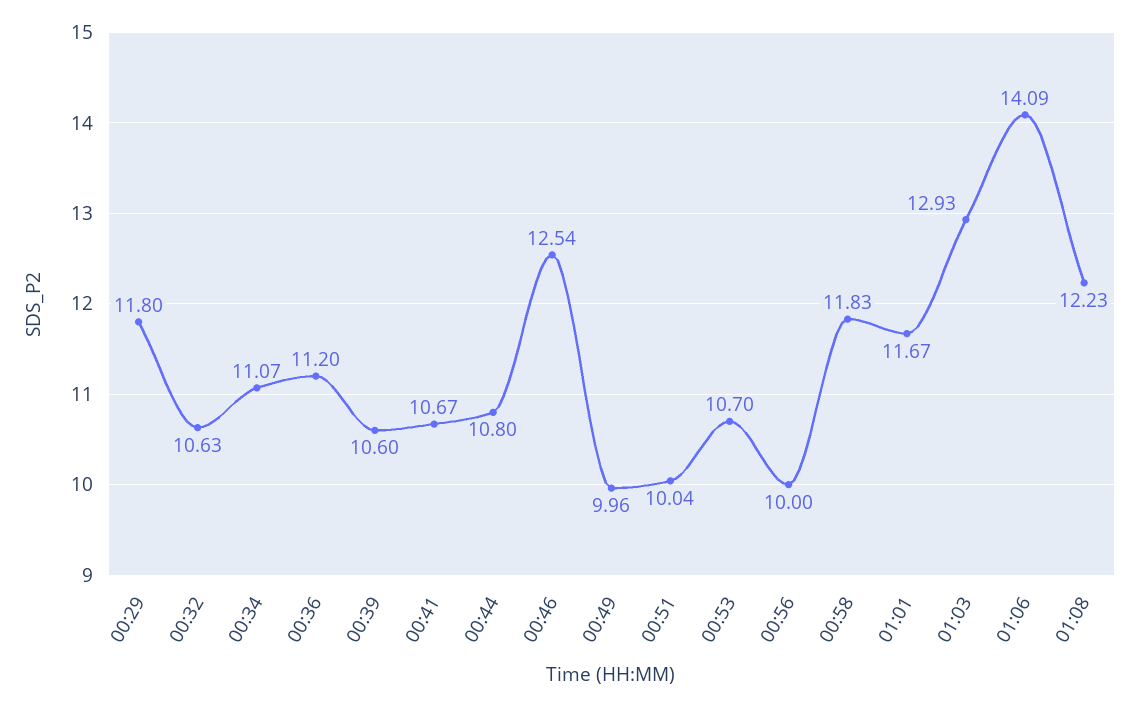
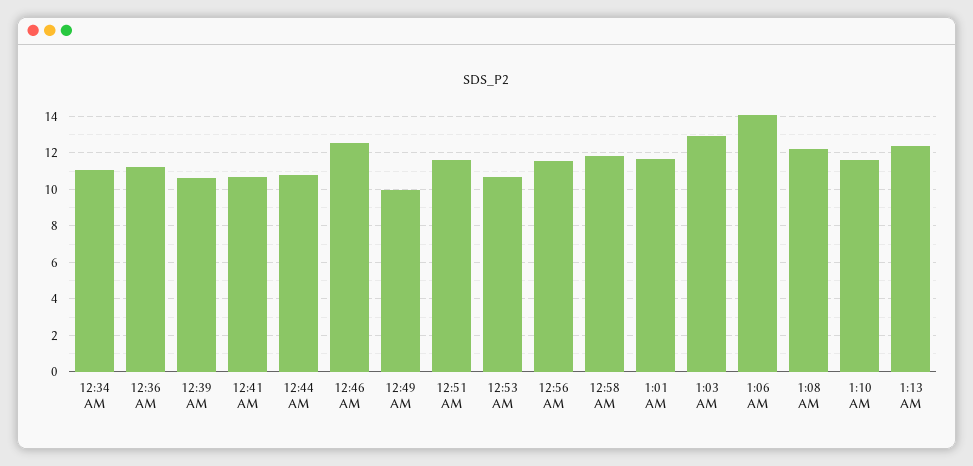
00:29: 11.8 -> none
00:32: 10.63 -> none
00:51: 10.04 -> 11.5
00:56: 10 -> 11.5
1:10 AM: none -> 11.5
1:13 AM: none -> 12.5

